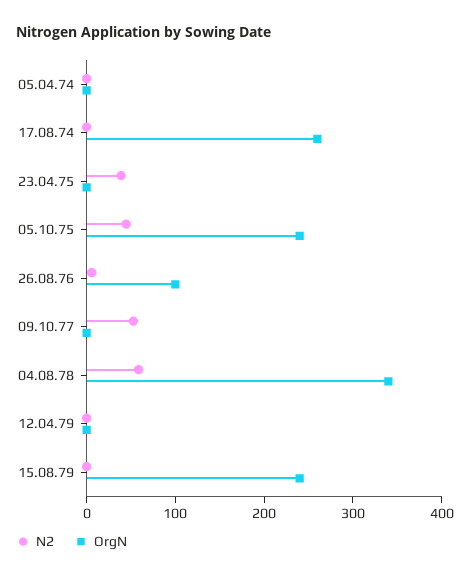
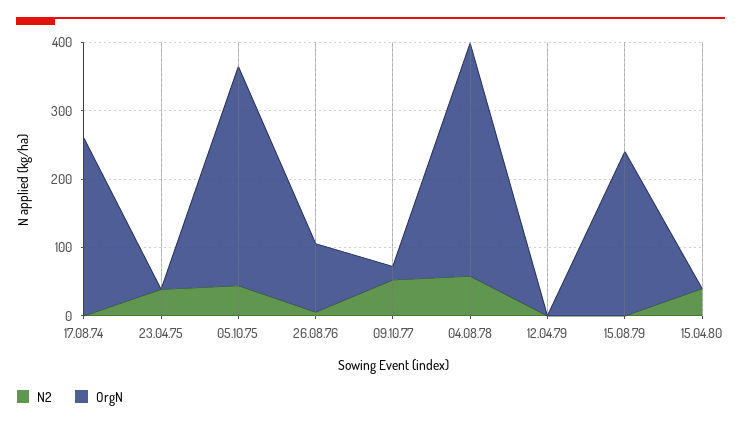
N2, 05.04.74: 0 -> none
OrgN, 05.04.74: 0 -> none
OrgN, 05.10.75: 240 -> 320
OrgN, 09.10.77: 0 -> 20
N2, 15.04.80: none -> 40
OrgN, 15.04.80: none -> 0

